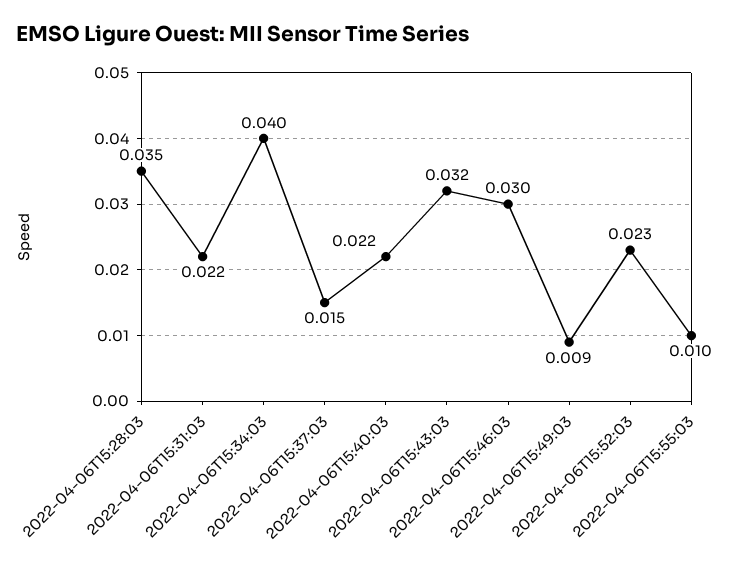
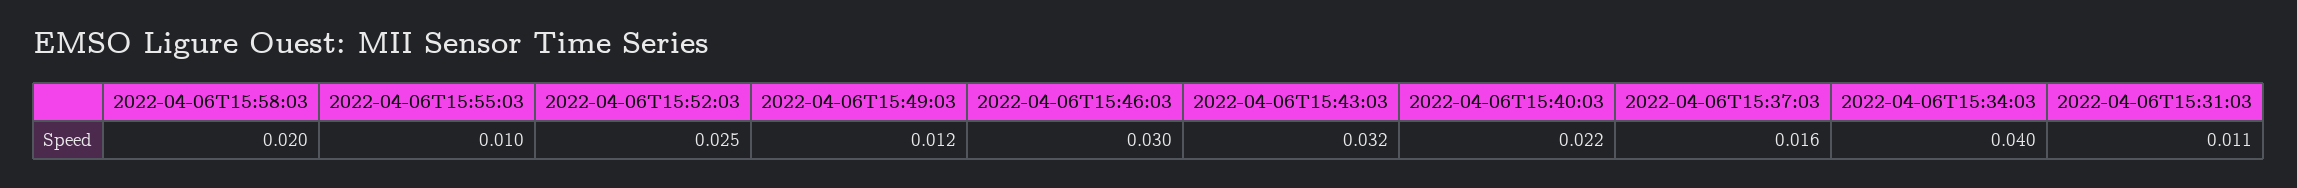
2022-04-06T15:28:03: 0.035 -> none
2022-04-06T15:31:03: 0.022 -> 0.011
2022-04-06T15:37:03: 0.015 -> 0.016
2022-04-06T15:49:03: 0.009 -> 0.012
2022-04-06T15:52:03: 0.023 -> 0.025
2022-04-06T15:58:03: none -> 0.02

